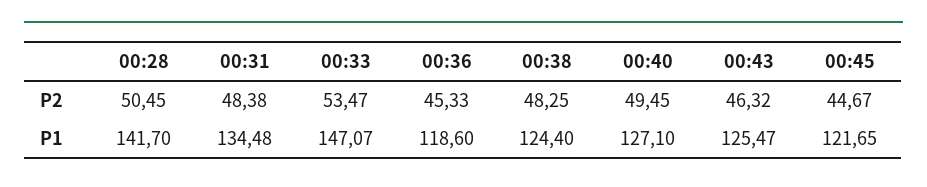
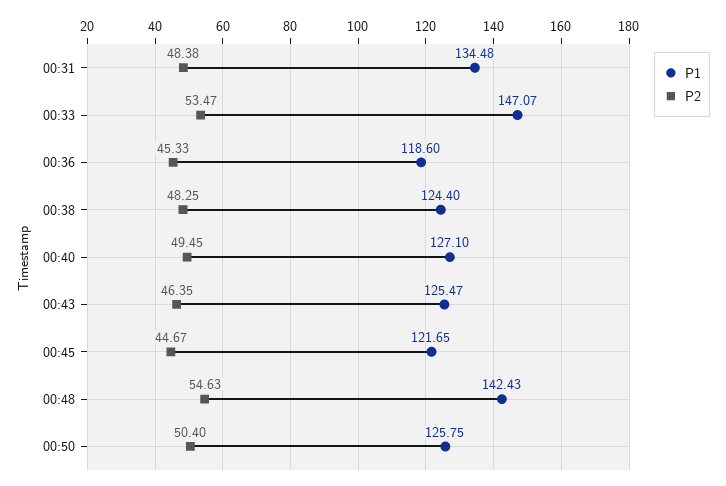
P2, 00:28: 50.45 -> none
P2, 00:43: 46.32 -> 46.35
P1, 00:28: 141.7 -> none
P1, 00:48: none -> 142.43
P2, 00:48: none -> 54.63
P1, 00:50: none -> 125.75
P2, 00:50: none -> 50.4

